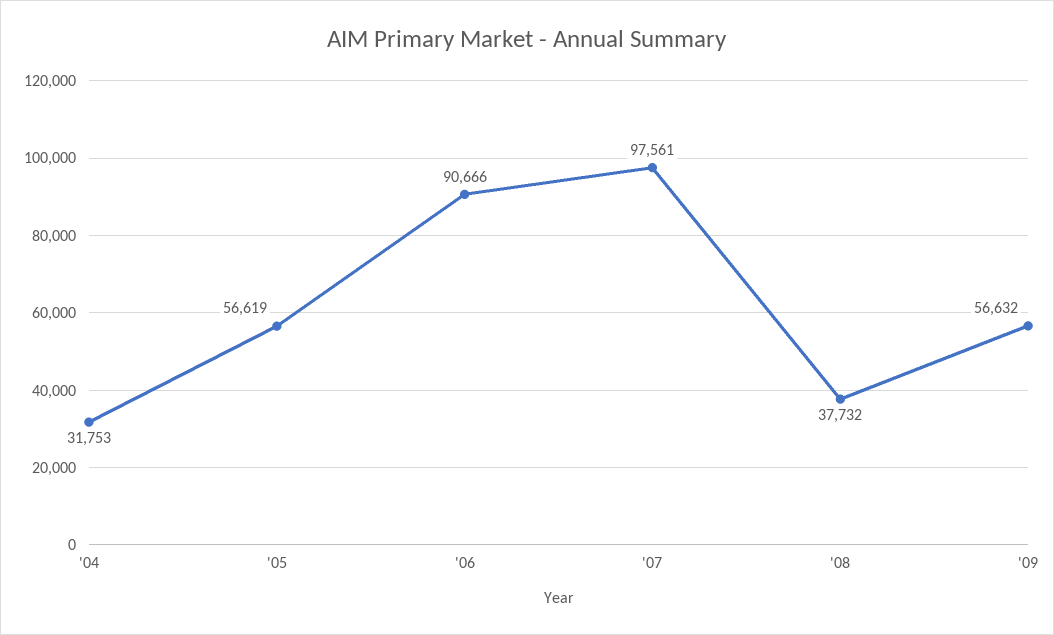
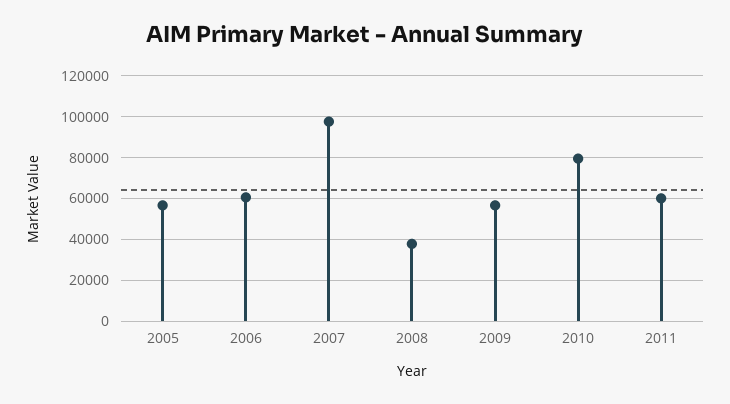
'04: 31753 -> none
'06: 90666 -> 60000
2010: none -> 80000
2011: none -> 60000

